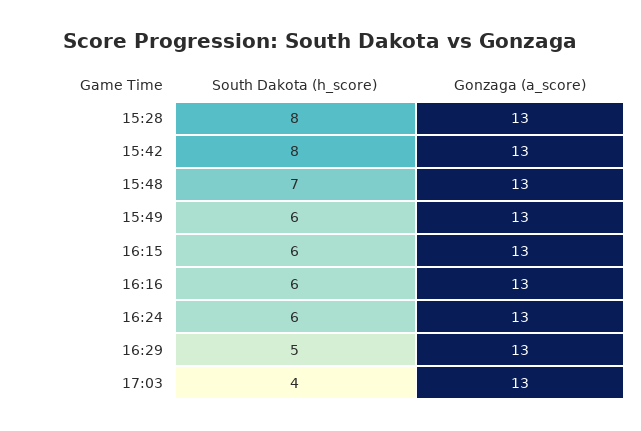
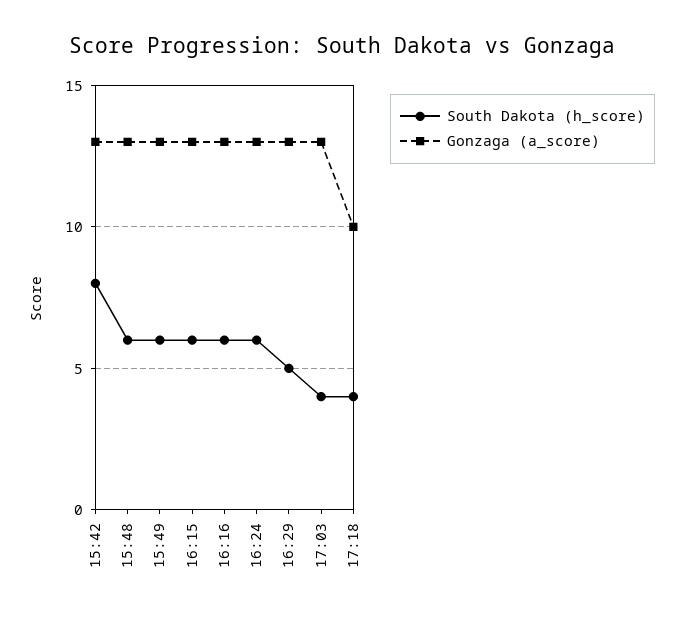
South Dakota (h_score), 15:28: 8 -> none
Gonzaga (a_score), 15:28: 13 -> none
South Dakota (h_score), 15:48: 7 -> 6
South Dakota (h_score), 17:18: none -> 4
Gonzaga (a_score), 17:18: none -> 10

